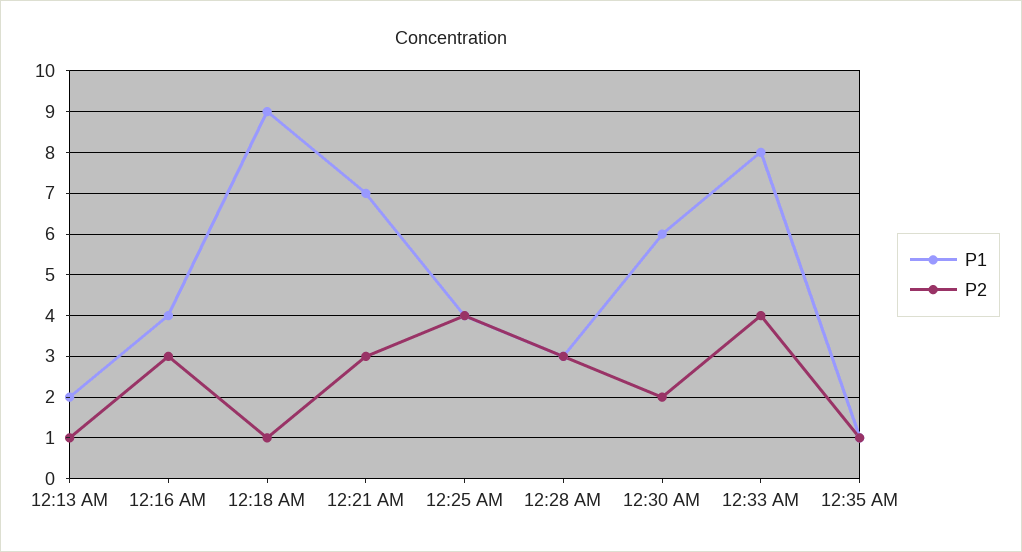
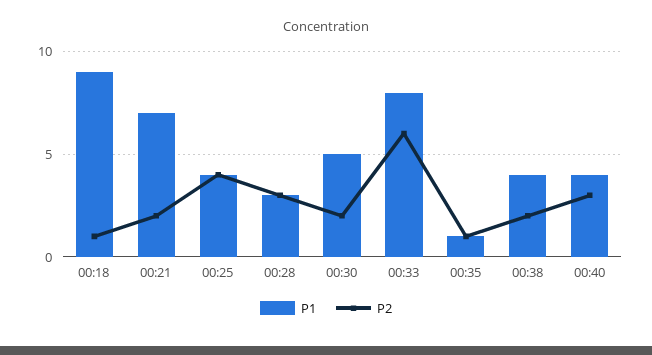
P1, 12:13 AM: 2 -> none
P2, 12:13 AM: 1 -> none
P1, 12:16 AM: 4 -> none
P2, 12:16 AM: 3 -> none
P2, 12:21 AM: 3 -> 2
P1, 12:30 AM: 6 -> 5
P2, 12:33 AM: 4 -> 6
P1, 00:38: none -> 4
P2, 00:38: none -> 2
P1, 00:40: none -> 4
P2, 00:40: none -> 3

